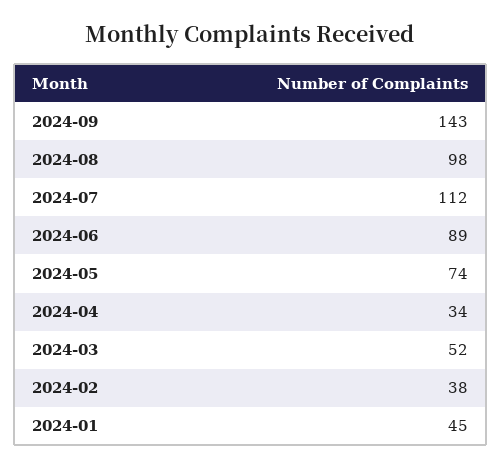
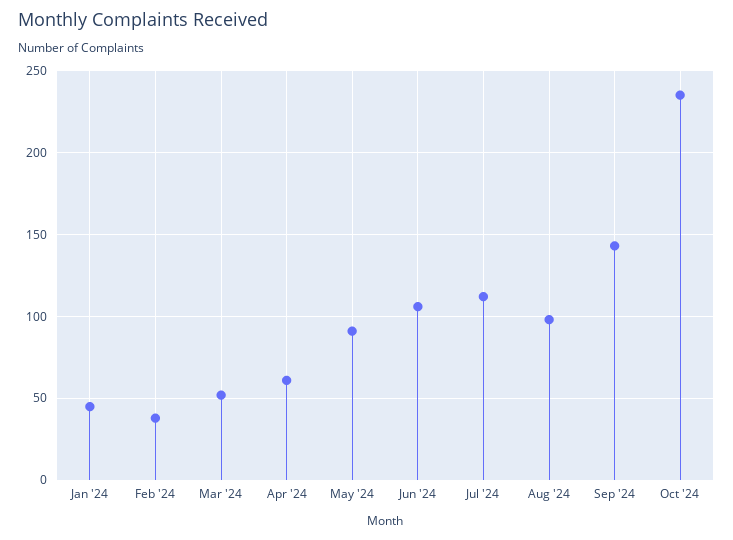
2024-06: 89 -> 105
2024-05: 74 -> 90
2024-04: 34 -> 60
Oct '24: none -> 235

